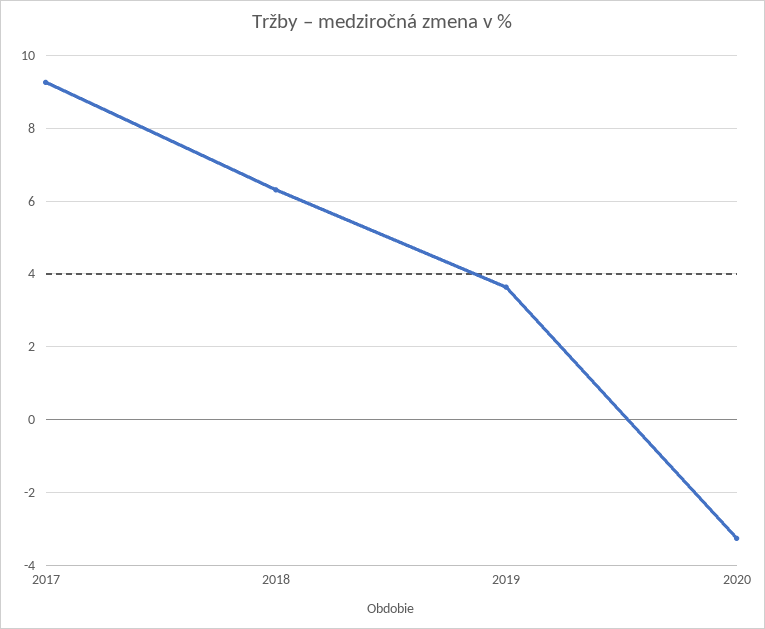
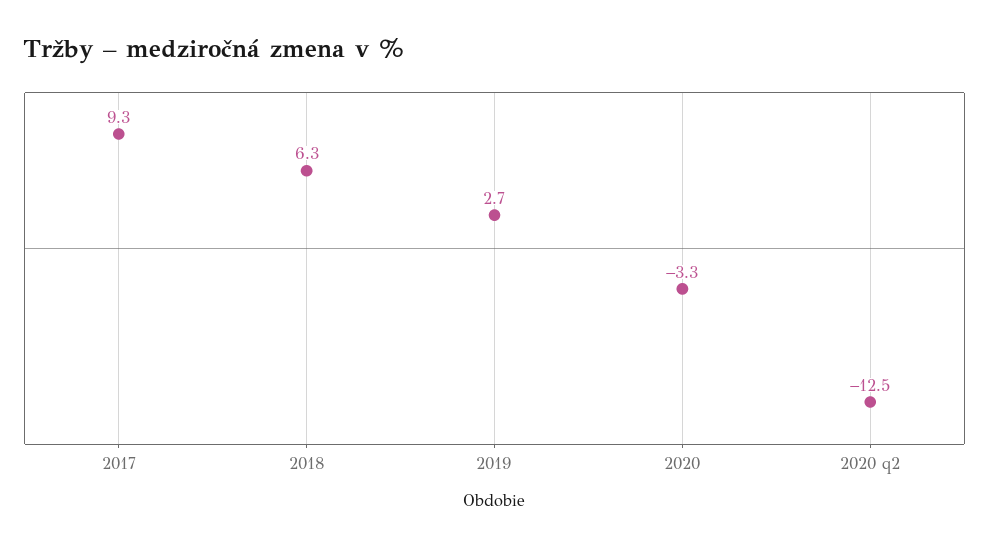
2019: 3.6 -> 2.7
2020 q2: none -> -12.5

